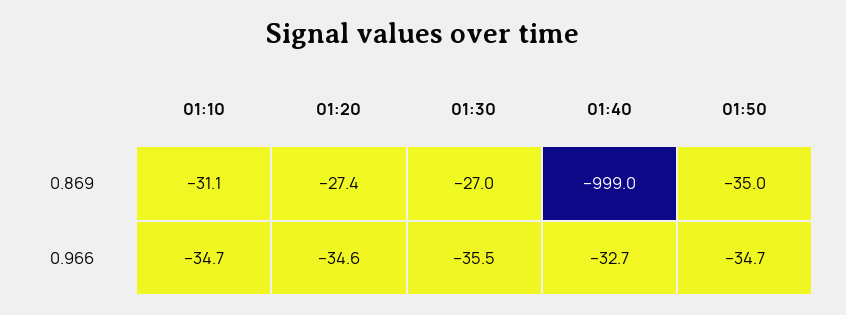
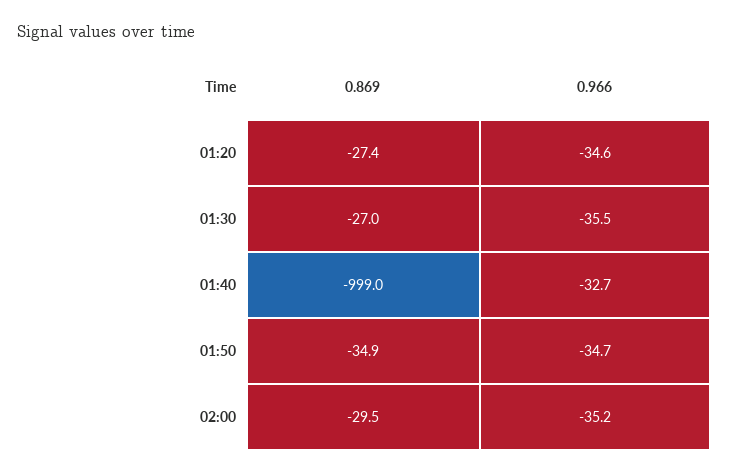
01:10, 0.869: -31.1 -> none
01:50, 0.869: -35 -> -34.9
01:10, 0.966: -34.7 -> none
02:00, 0.869: none -> -29.5
02:00, 0.966: none -> -35.2

